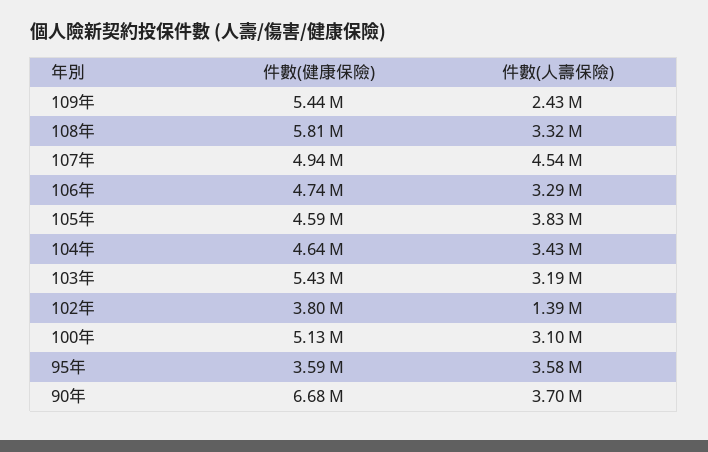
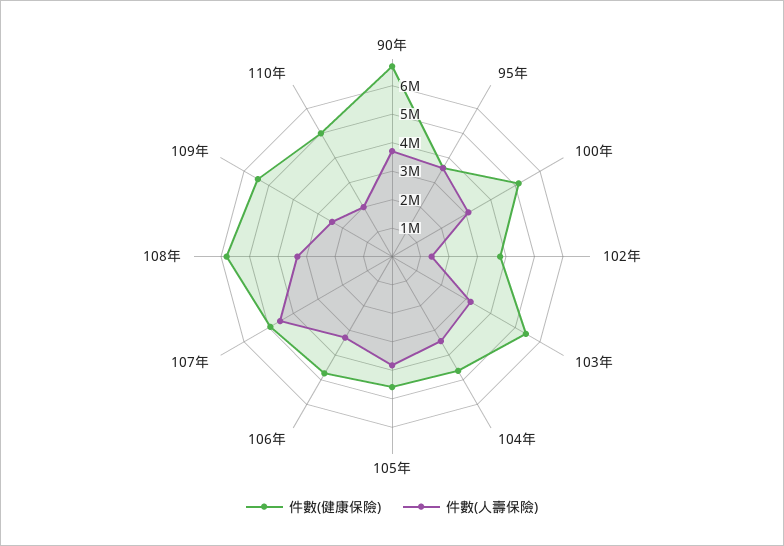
件數(健康保險), 110年: none -> 5000000
件數(人壽保險), 110年: none -> 2000000

